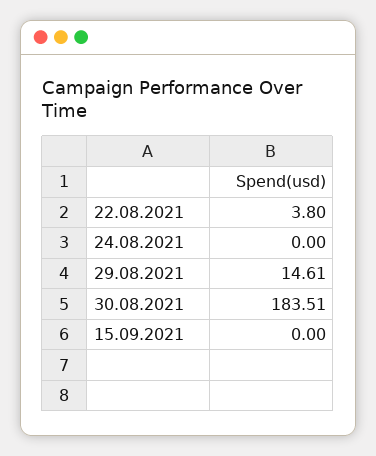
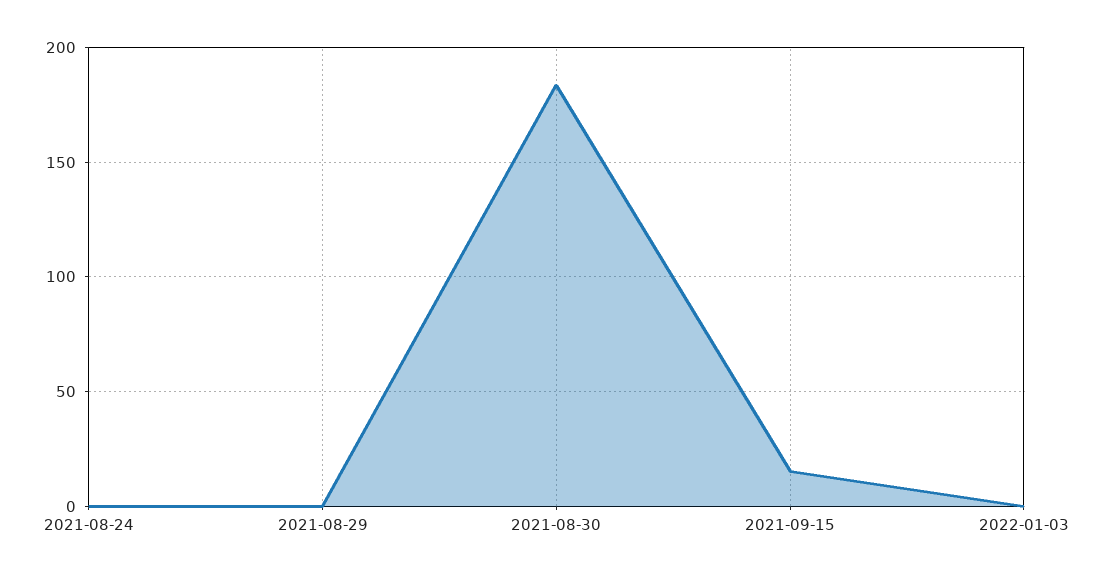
22.08.2021: 3.8 -> none
29.08.2021: 14.61 -> 0
15.09.2021: 0 -> 15
2022-01-03: none -> 0

